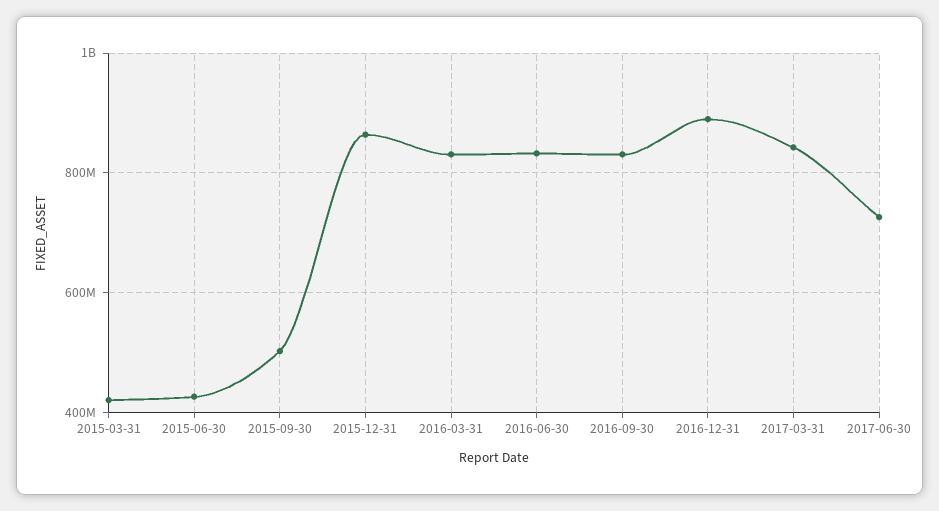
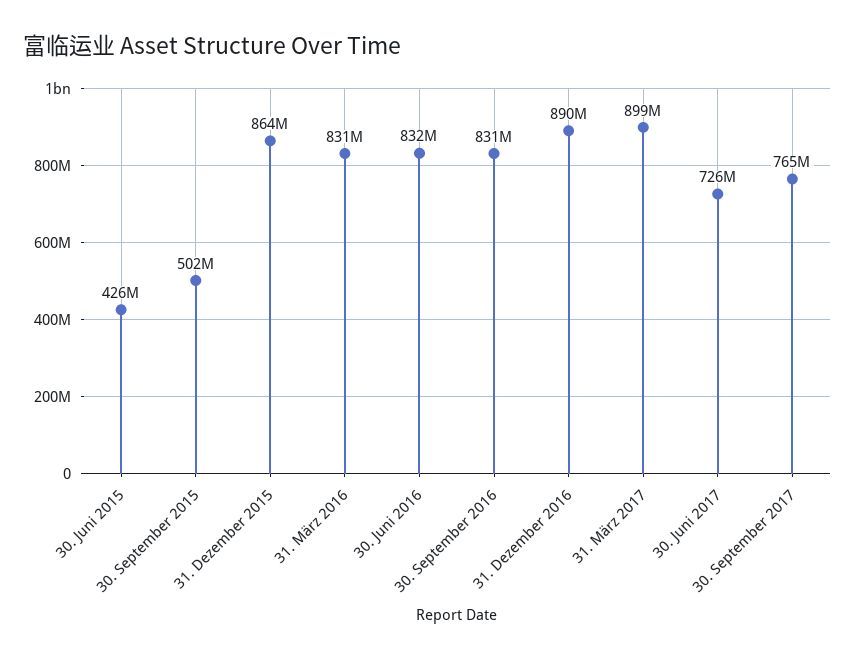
2015-03-31: 420000000 -> none
2017-03-31: 840000000 -> 899000000
30. September 2017: none -> 765000000

